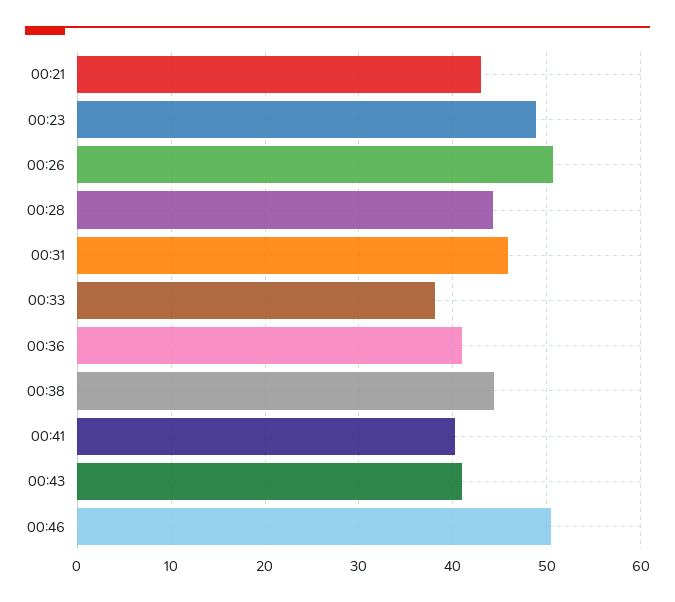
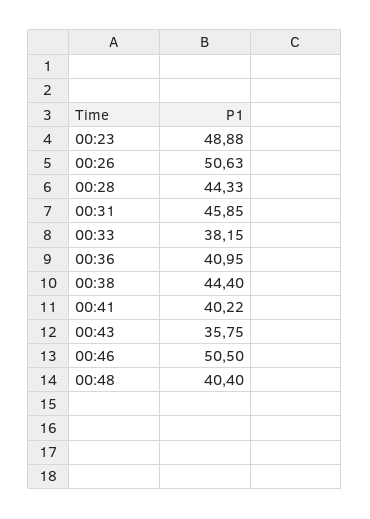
00:21: 43 -> none
00:43: 41 -> 35.75
00:48: none -> 40.4

